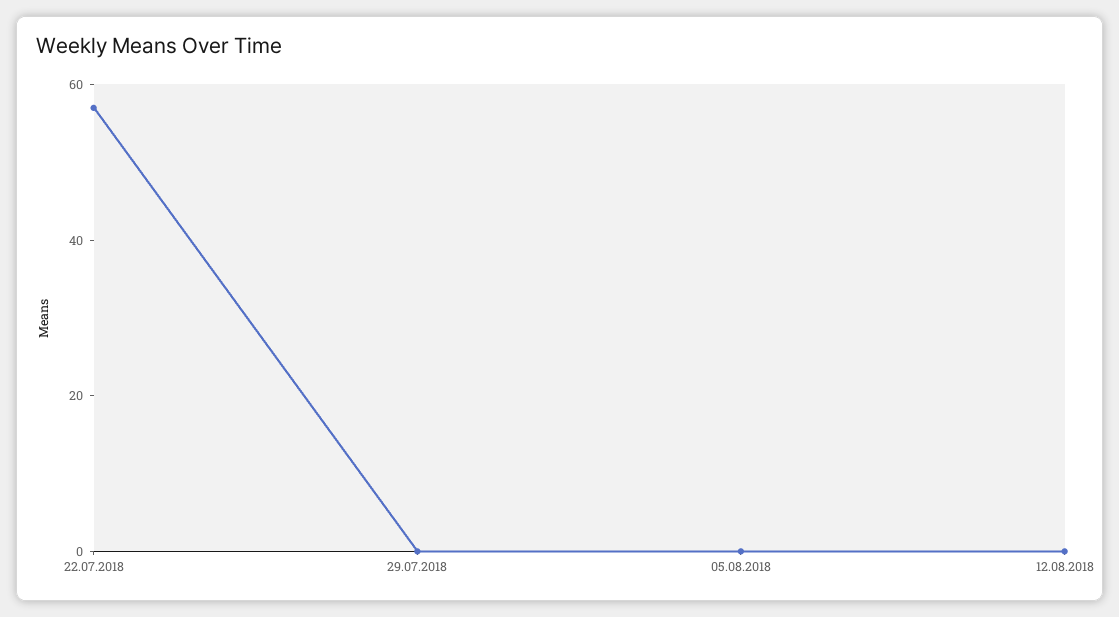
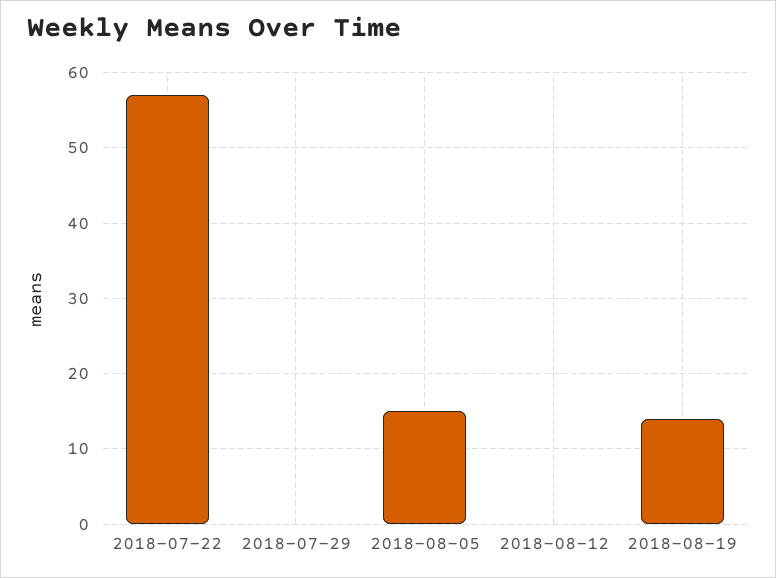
05.08.2018: 0 -> 15
2018-08-19: none -> 14

